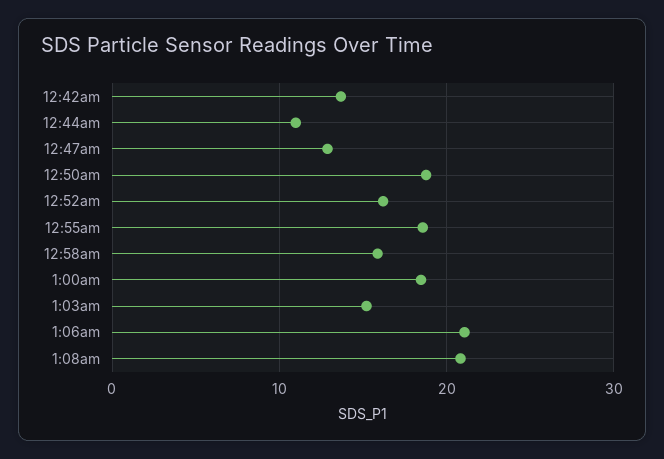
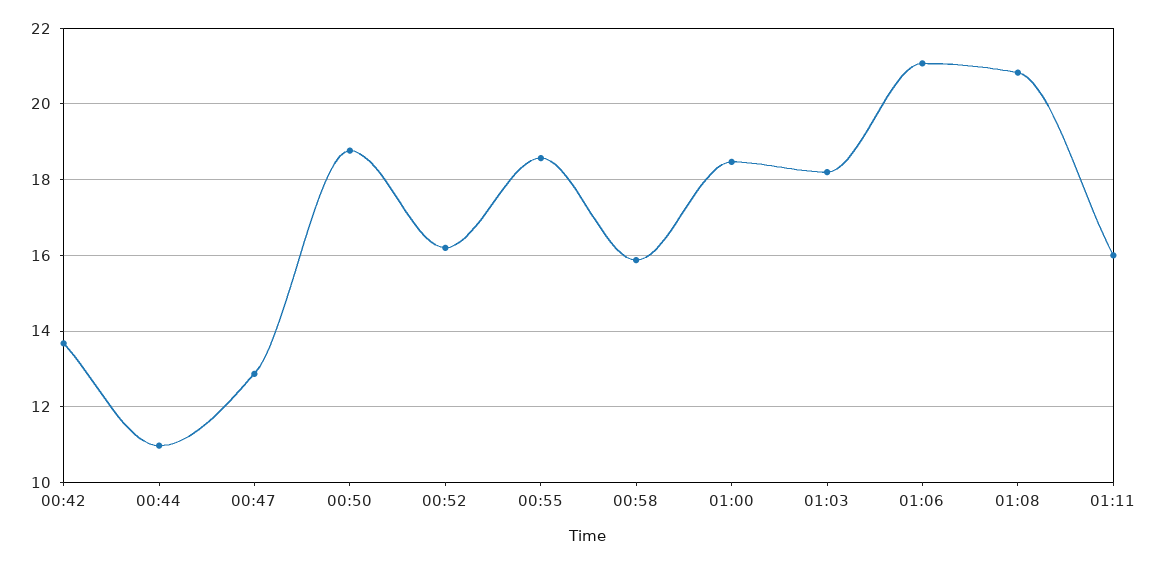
1:03am: 15 -> 18.2
01:11: none -> 16

